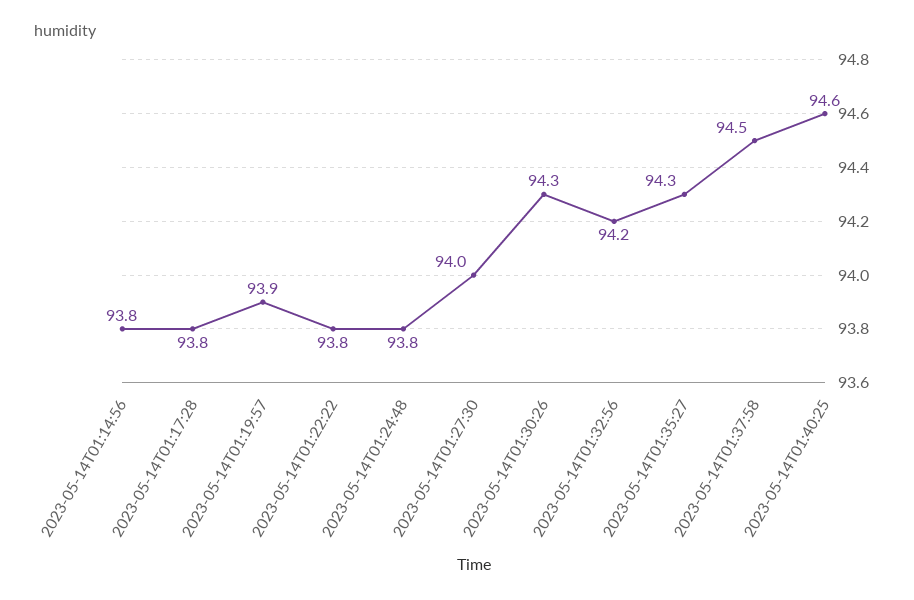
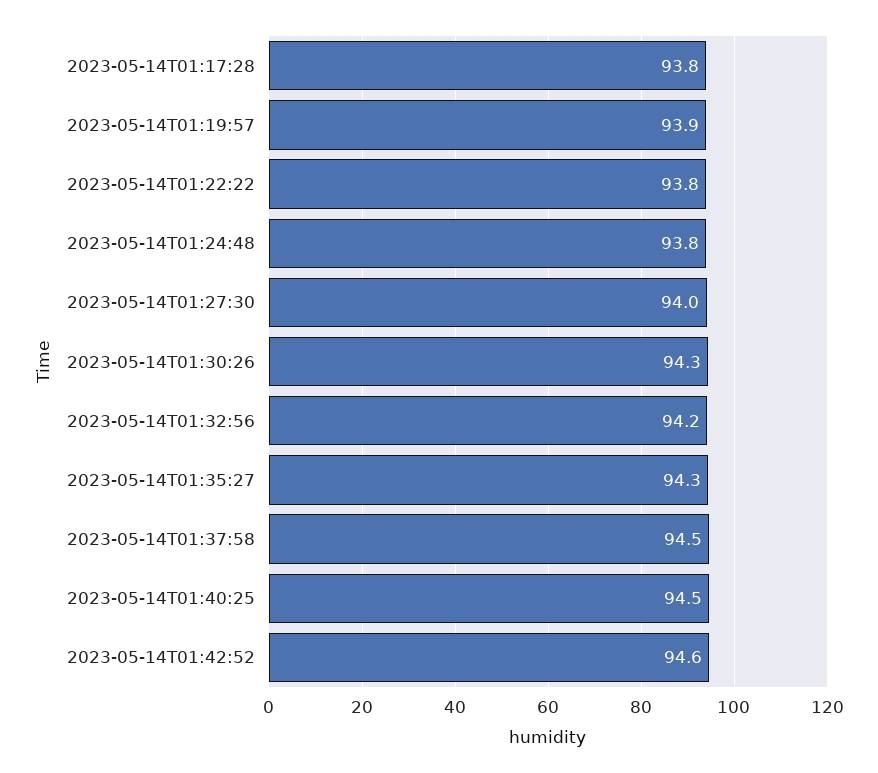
2023-05-14T01:14:56: 93.8 -> none
2023-05-14T01:40:25: 94.6 -> 94.5
2023-05-14T01:42:52: none -> 94.6

